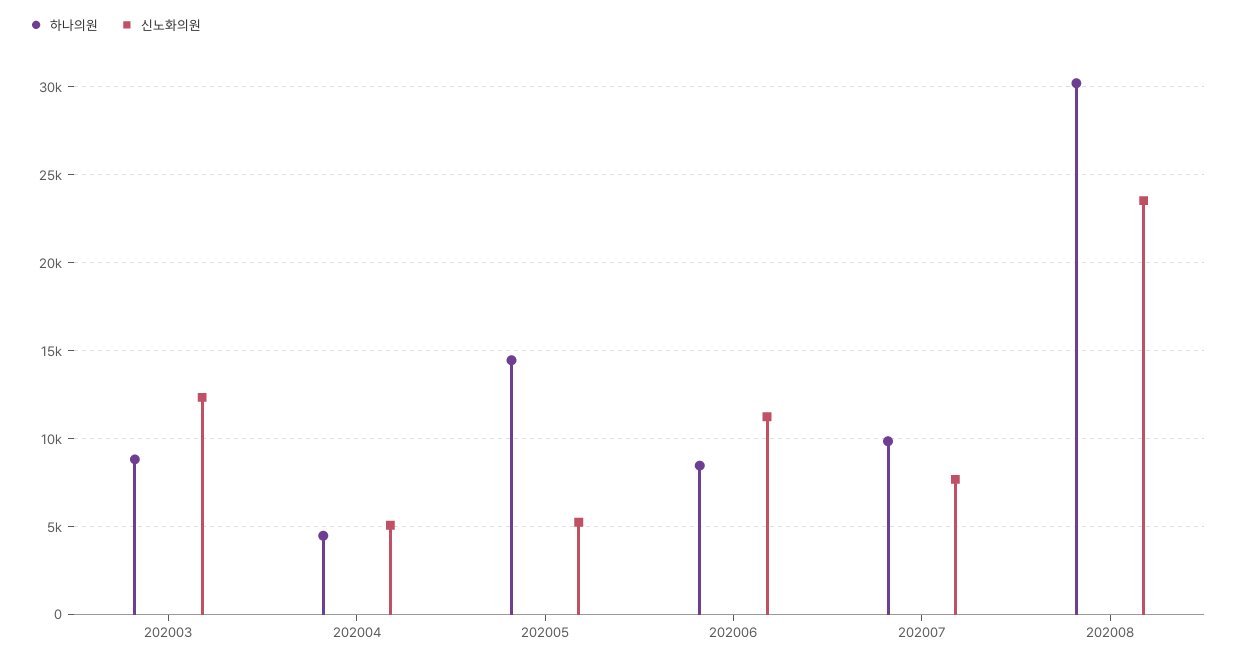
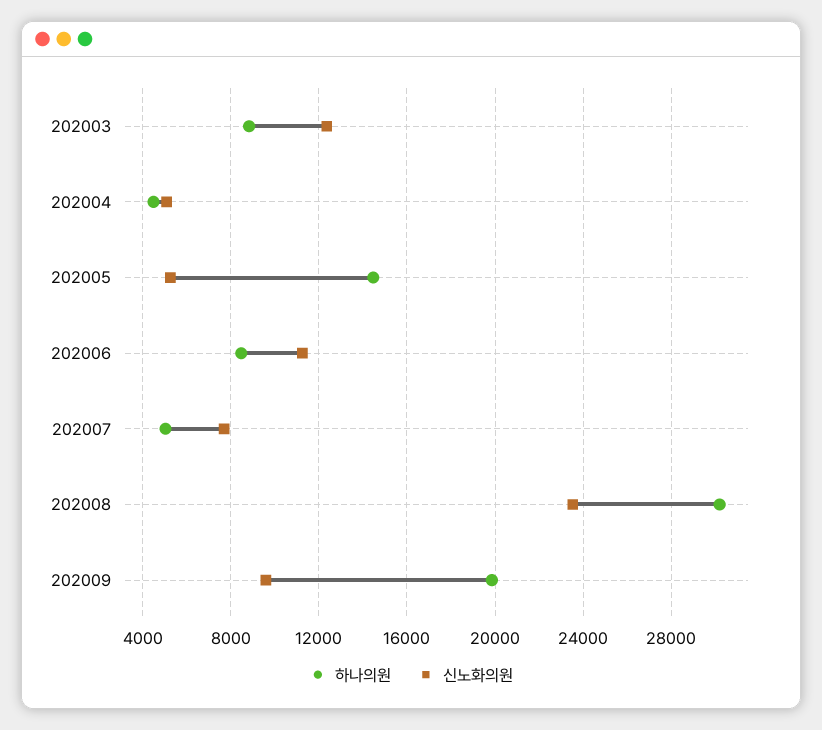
하나의원, 202007: 10000 -> 5000
하나의원, 202009: none -> 20000
신노화의원, 202009: none -> 9500

